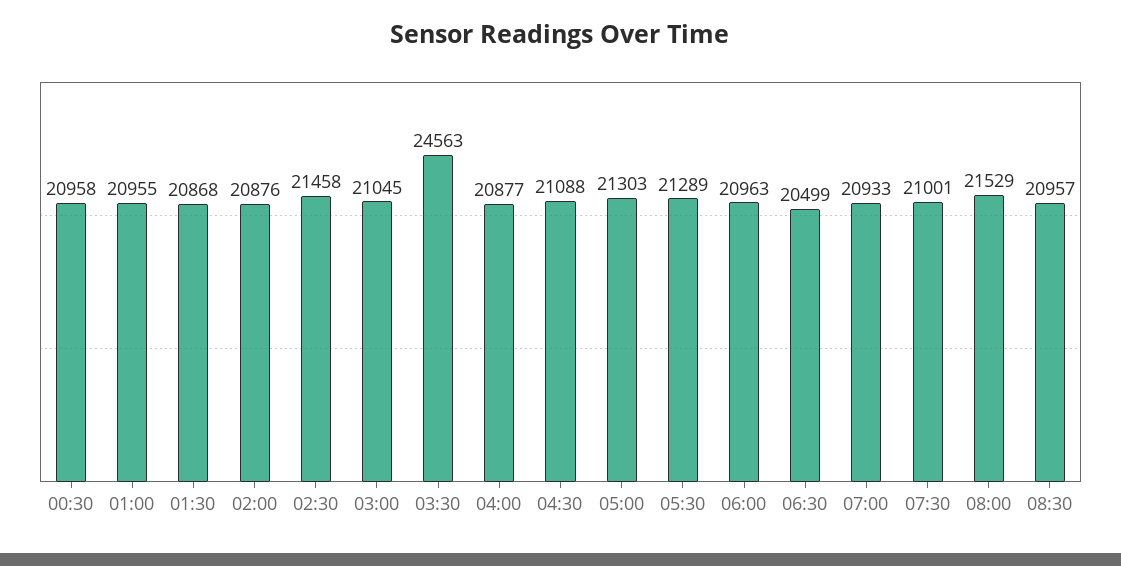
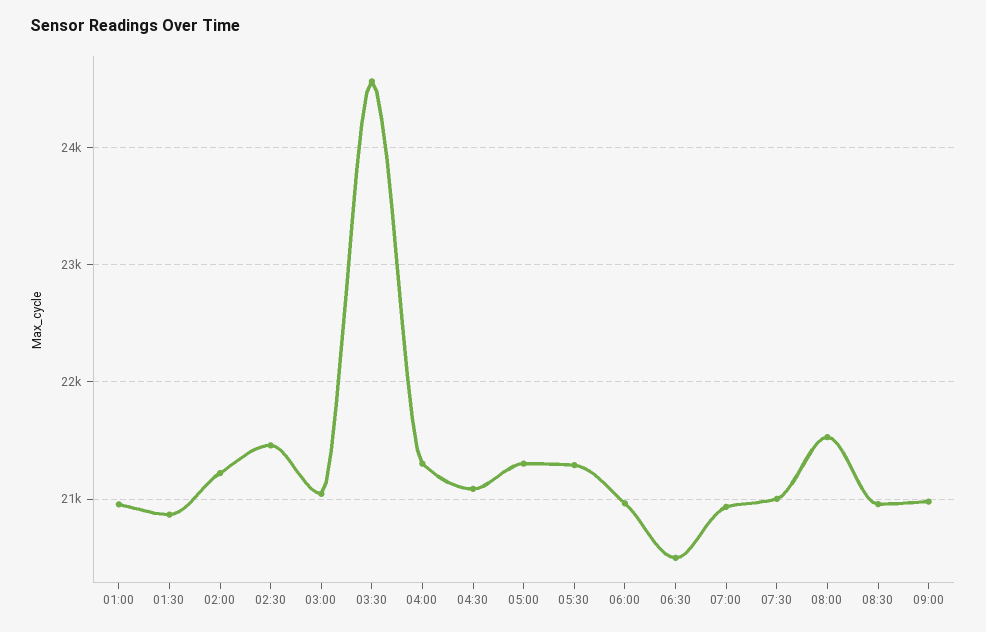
00:30: 20958 -> none
02:00: 20876 -> 21200
04:00: 20877 -> 21300
09:00: none -> 21000

